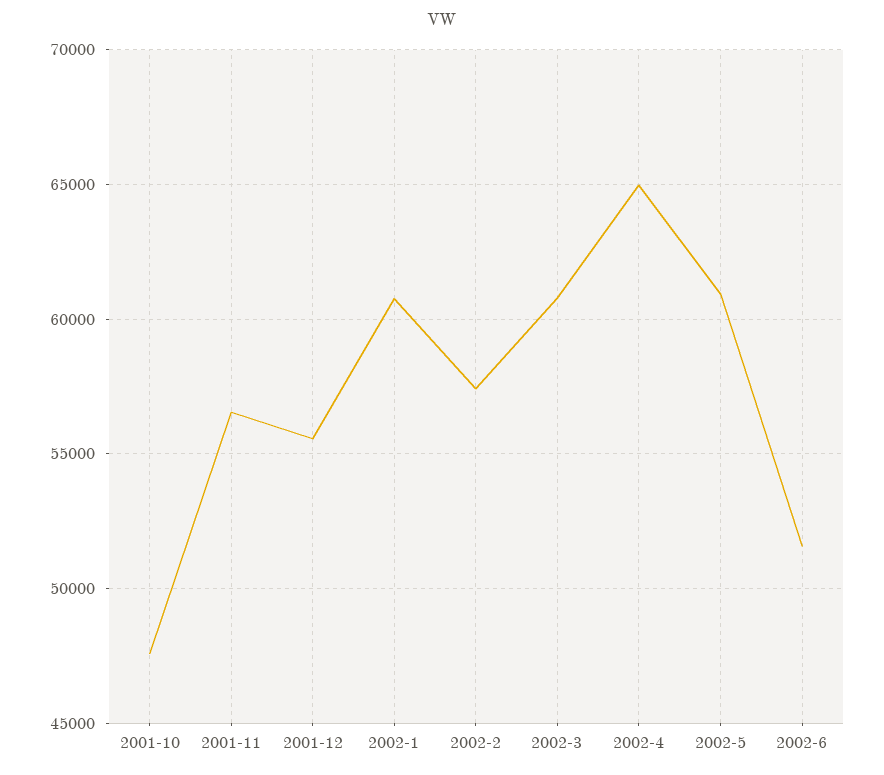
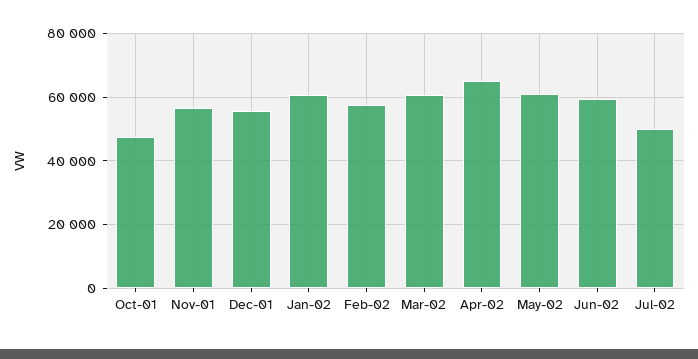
2002-6: 51500 -> 60000
Jul-02: none -> 50000

